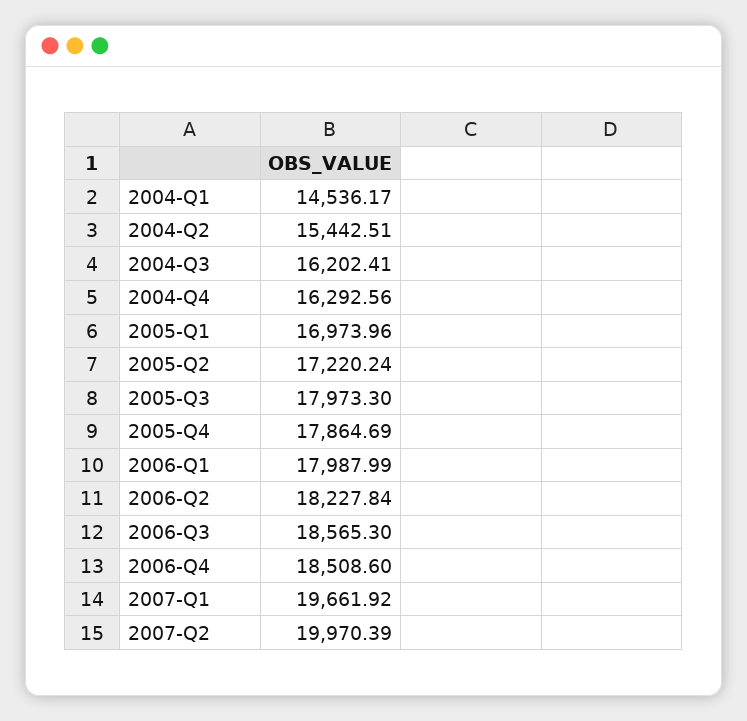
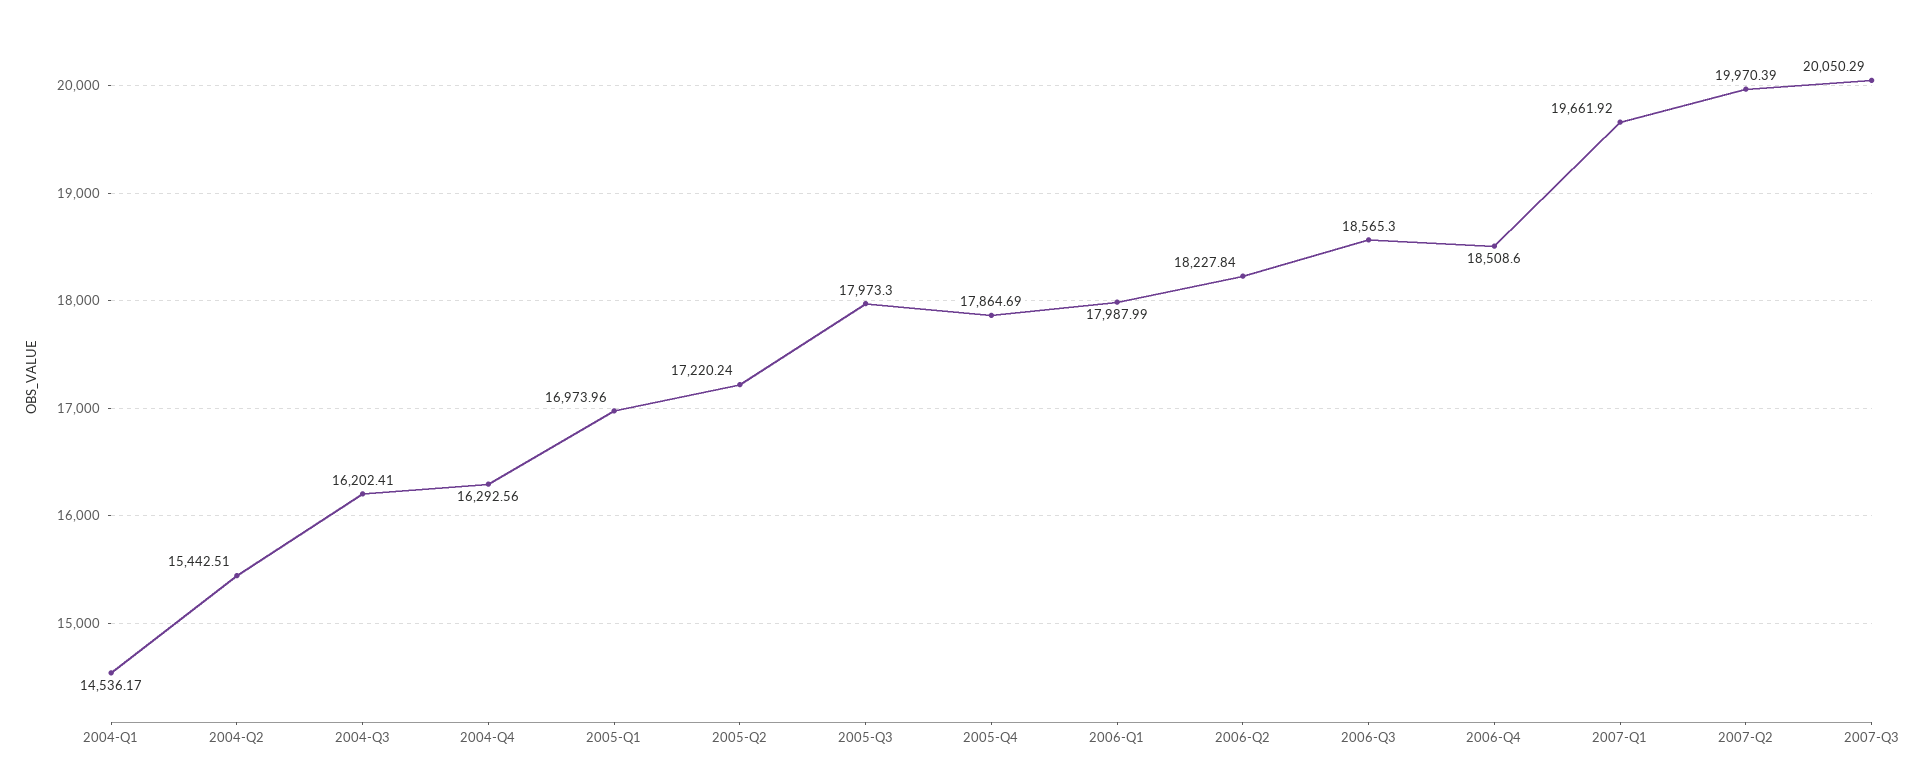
2007-Q3: none -> 20050.29

